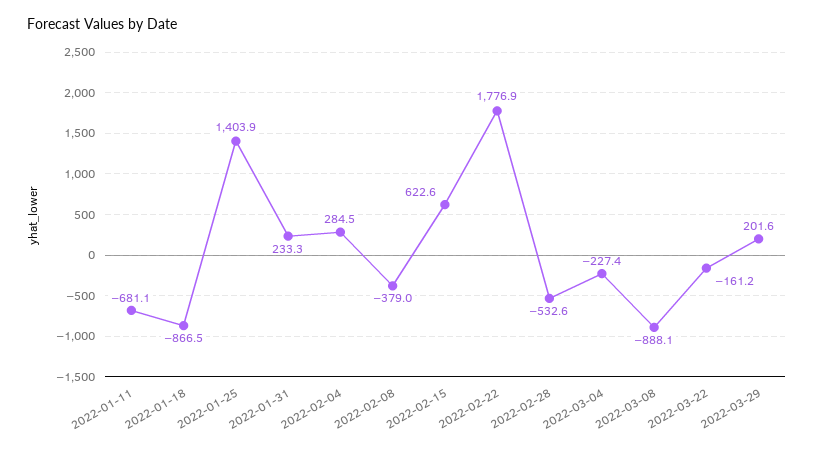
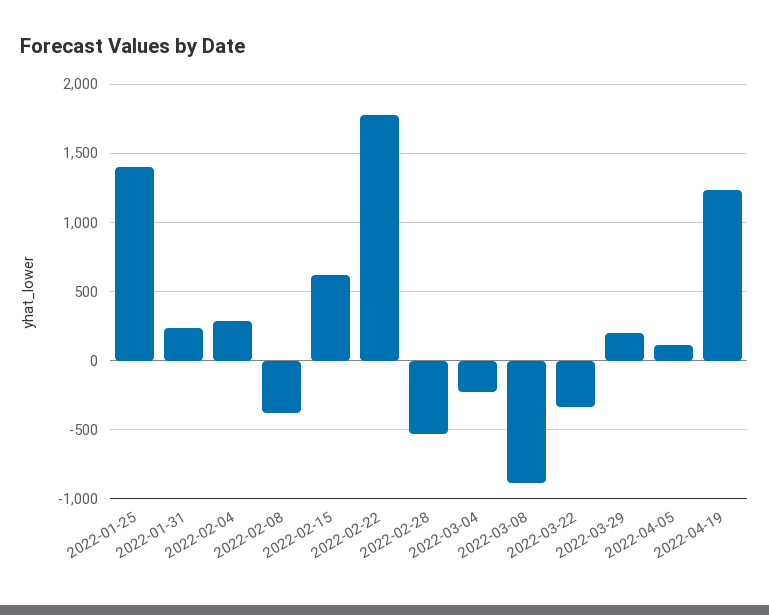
2022-01-11: -681.1 -> none
2022-01-18: -866.5 -> none
2022-03-22: -161.2 -> -350
2022-04-05: none -> 100
2022-04-19: none -> 1250

